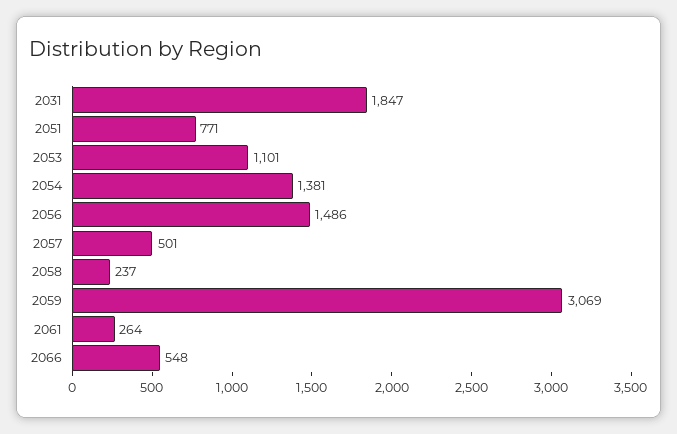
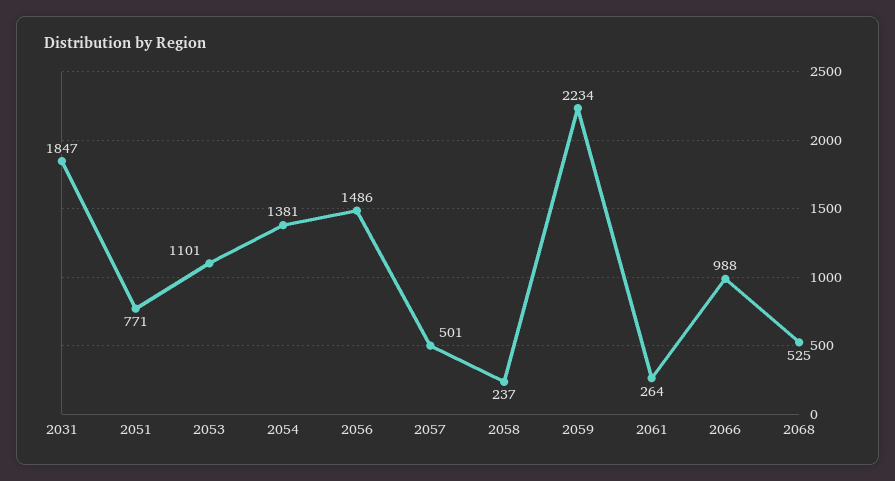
2059: 3069 -> 2234
2066: 548 -> 988
2068: none -> 525

